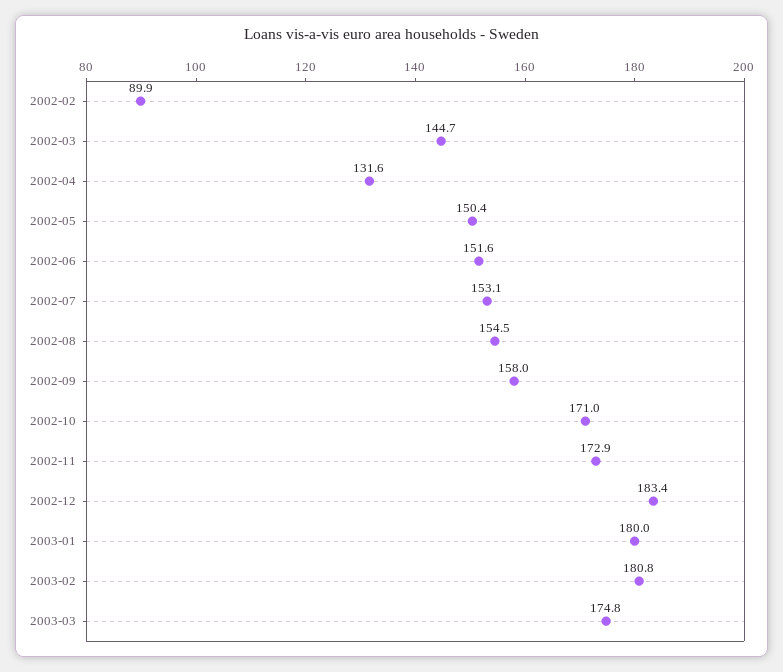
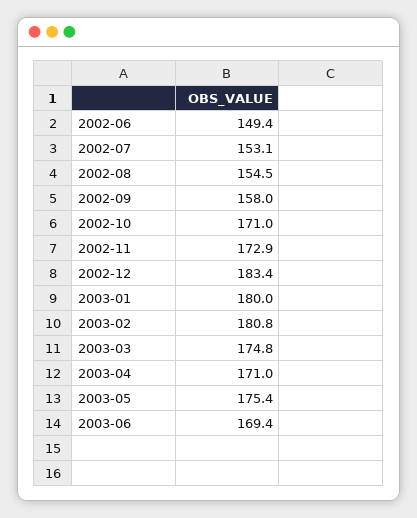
2002-02: 89.9 -> none
2002-03: 144.7 -> none
2002-04: 131.6 -> none
2002-05: 150.4 -> none
2002-06: 151.6 -> 149.4
2003-04: none -> 171
2003-05: none -> 175.4
2003-06: none -> 169.4

